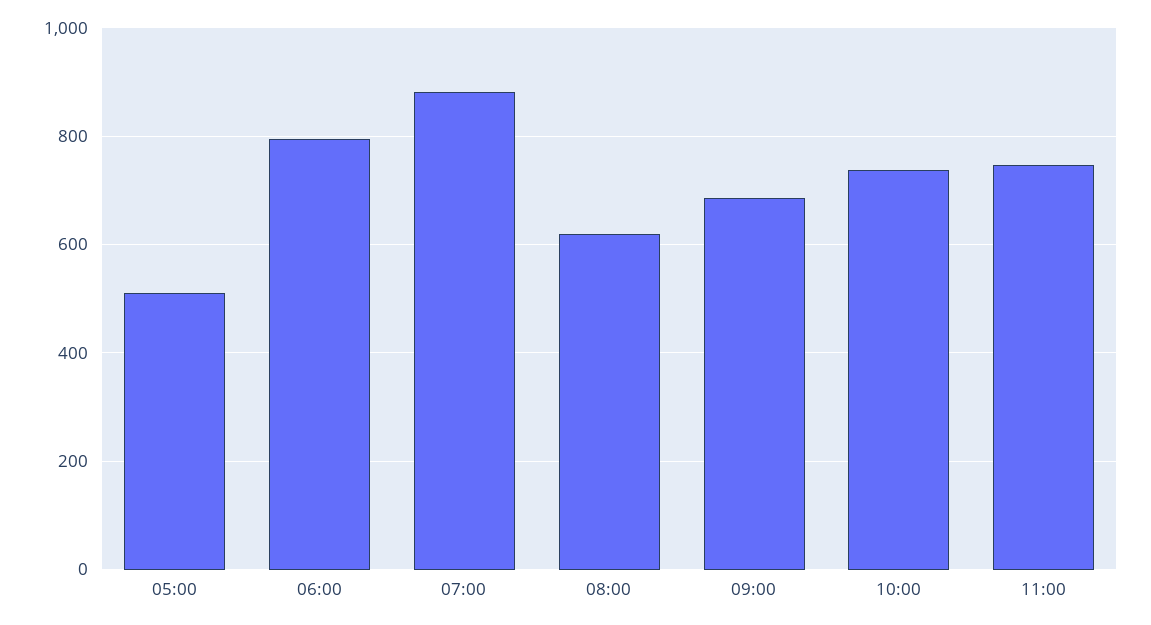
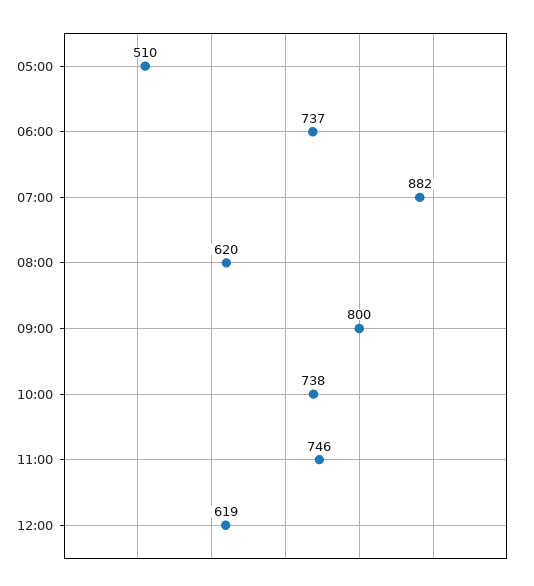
06:00: 800 -> 737
09:00: 680 -> 800
12:00: none -> 619

